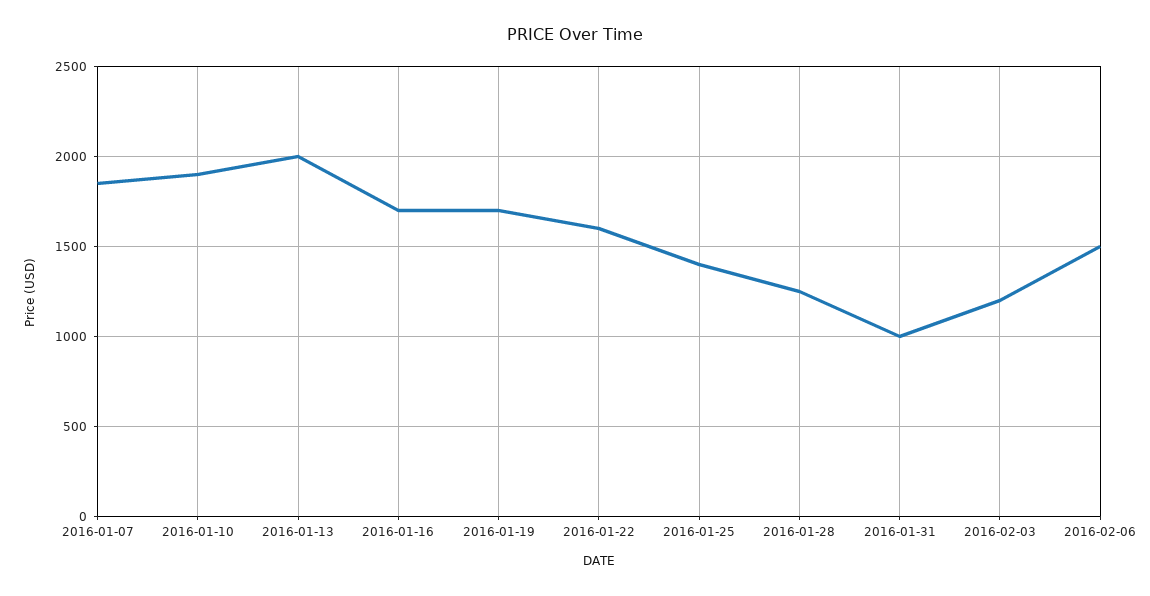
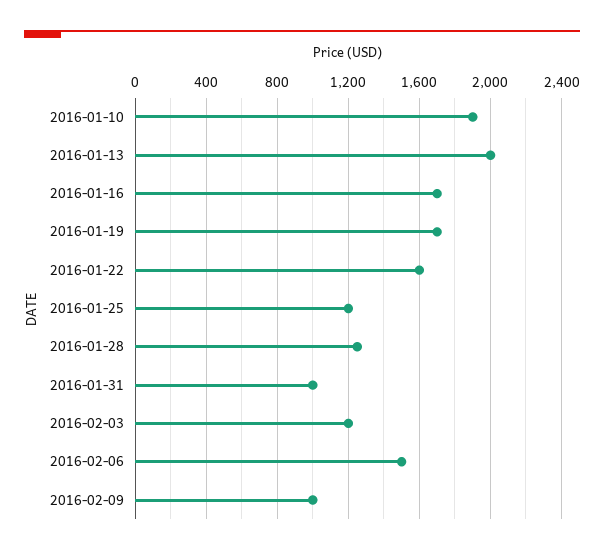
2016-01-07: 1850 -> none
2016-01-25: 1400 -> 1200
2016-02-09: none -> 1000

